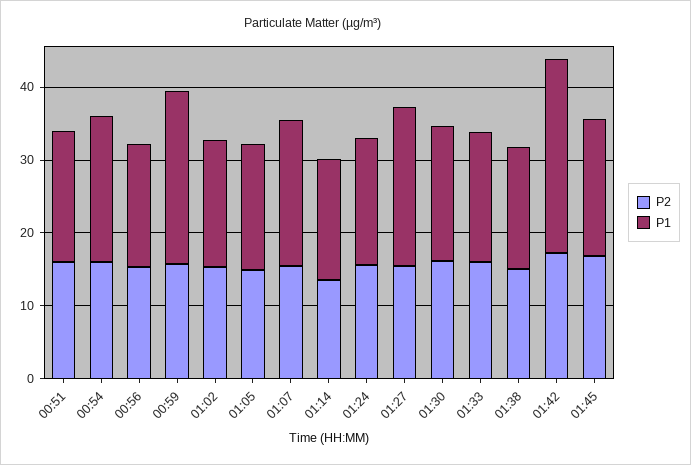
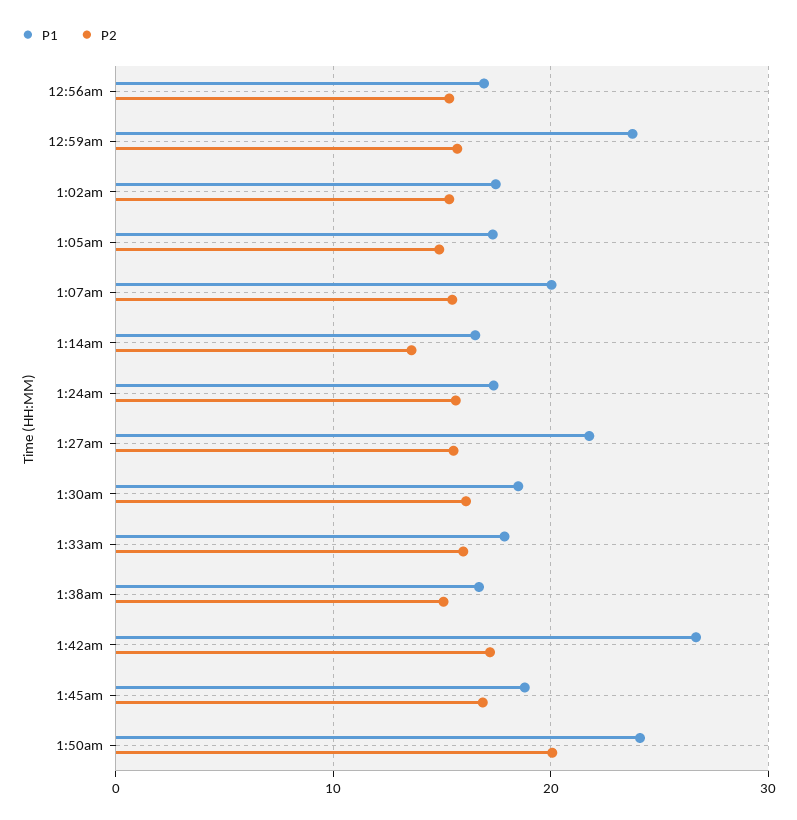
P2, 00:51: 16 -> none
P1, 00:51: 18 -> none
P2, 00:54: 16 -> none
P1, 00:54: 20 -> none
P1, 1:50am: none -> 24
P2, 1:50am: none -> 20

